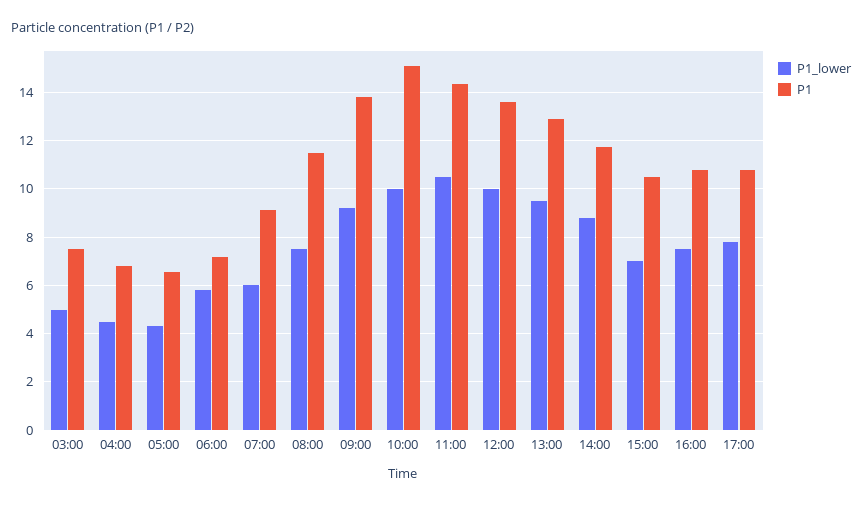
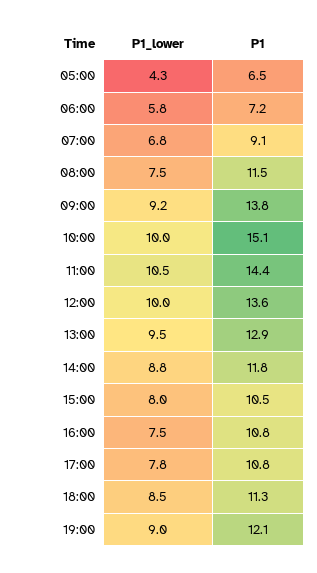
P1_lower, 03:00: 5 -> none
P1, 03:00: 7.5 -> none
P1_lower, 04:00: 4.5 -> none
P1, 04:00: 6.75 -> none
P1_lower, 07:00: 6 -> 6.8
P1_lower, 15:00: 7 -> 8
P1_lower, 18:00: none -> 8.5
P1, 18:00: none -> 11.3
P1_lower, 19:00: none -> 9
P1, 19:00: none -> 12.1

